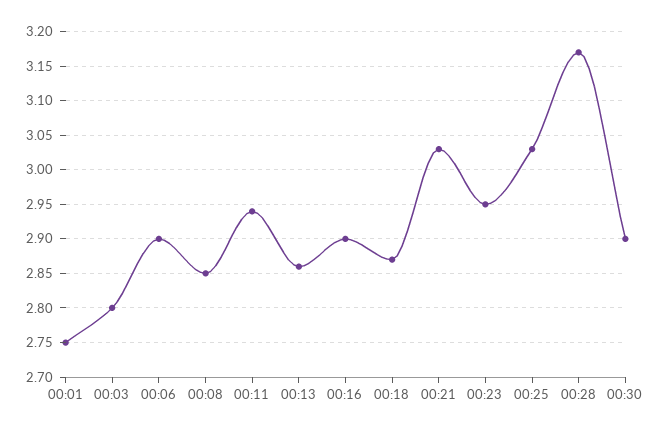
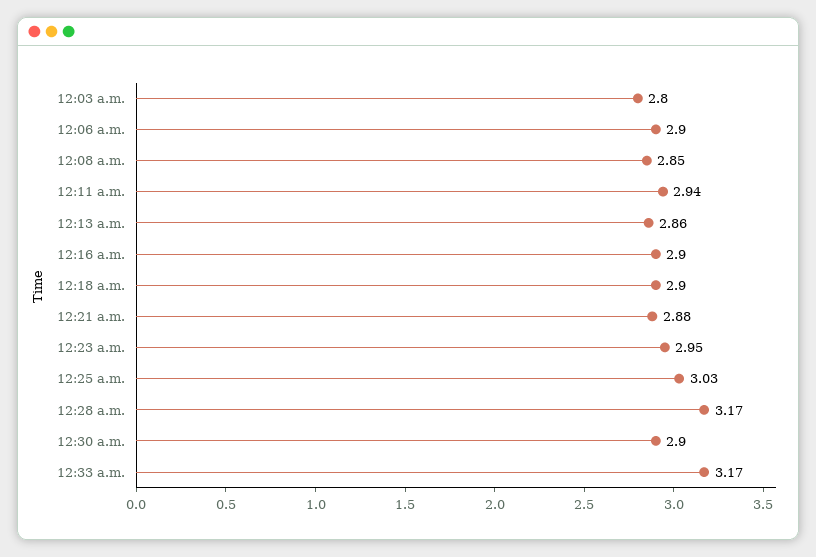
00:01: 2.75 -> none
00:18: 2.87 -> 2.9
00:21: 3.03 -> 2.88
12:33 a.m.: none -> 3.17

